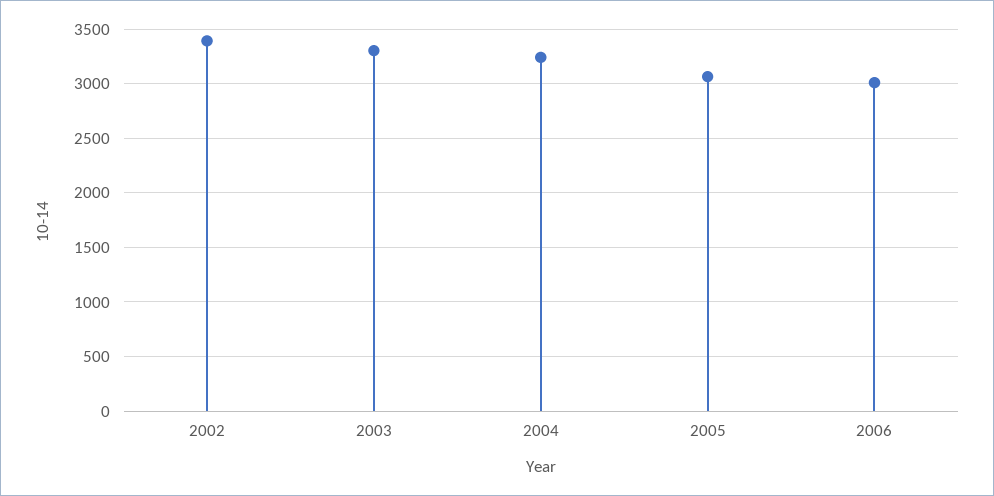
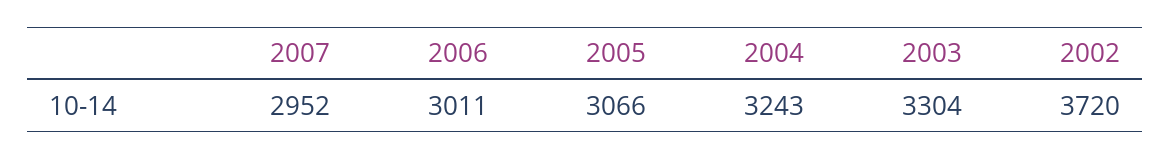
2002: 3400 -> 3720
2007: none -> 2952

